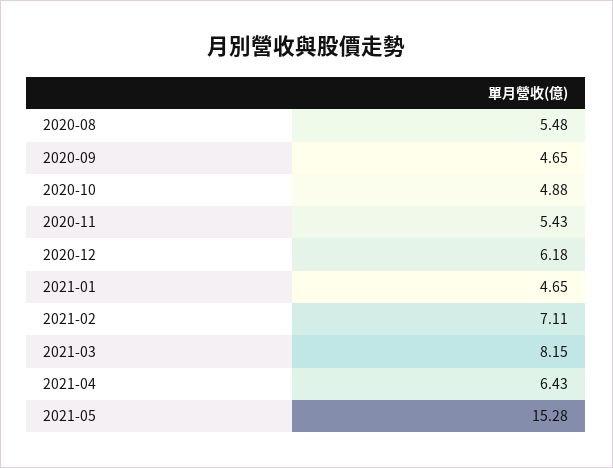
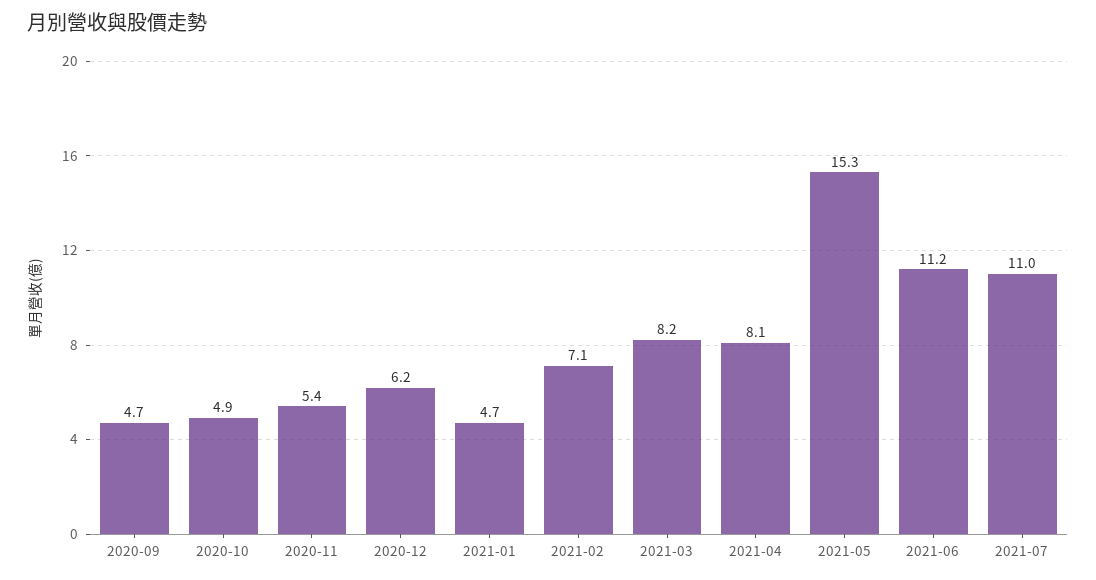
2020-08: 5.48 -> none
2021-04: 6.43 -> 8.1
2021-06: none -> 11.2
2021-07: none -> 11

